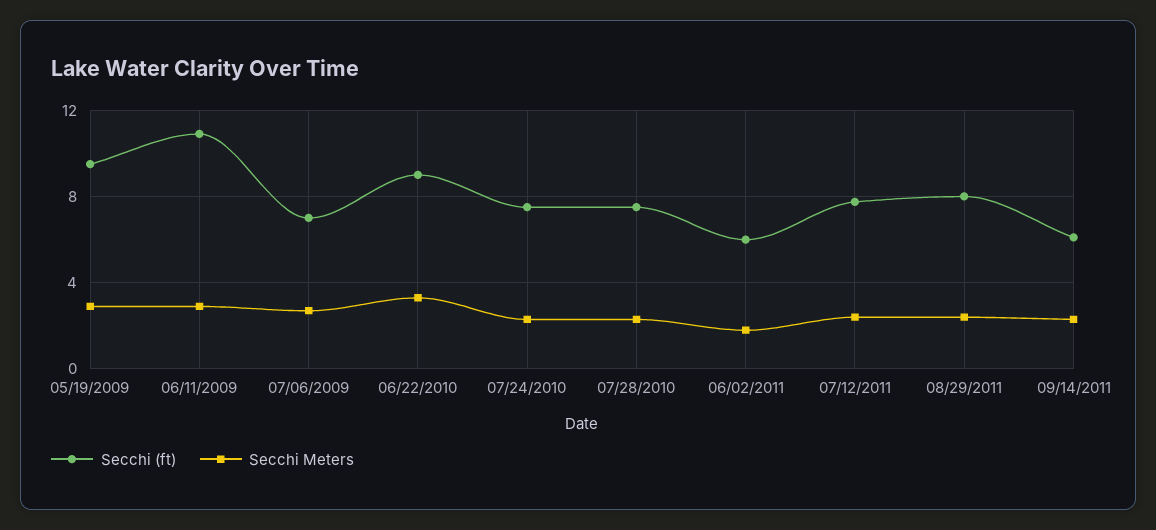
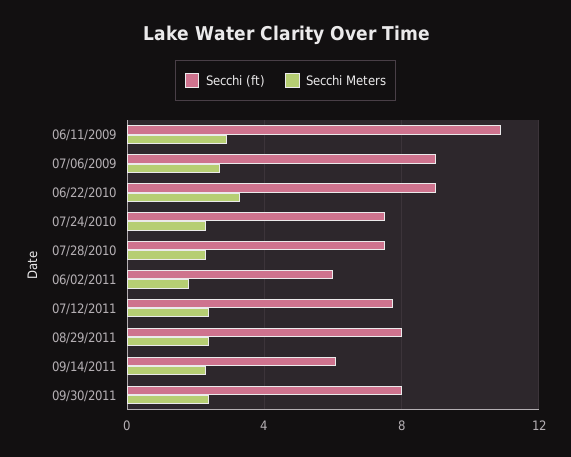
Secchi (ft), 05/19/2009: 9.5 -> none
Secchi Meters, 05/19/2009: 3 -> none
Secchi (ft), 07/06/2009: 7 -> 9
Secchi (ft), 09/30/2011: none -> 8
Secchi Meters, 09/30/2011: none -> 2.5

